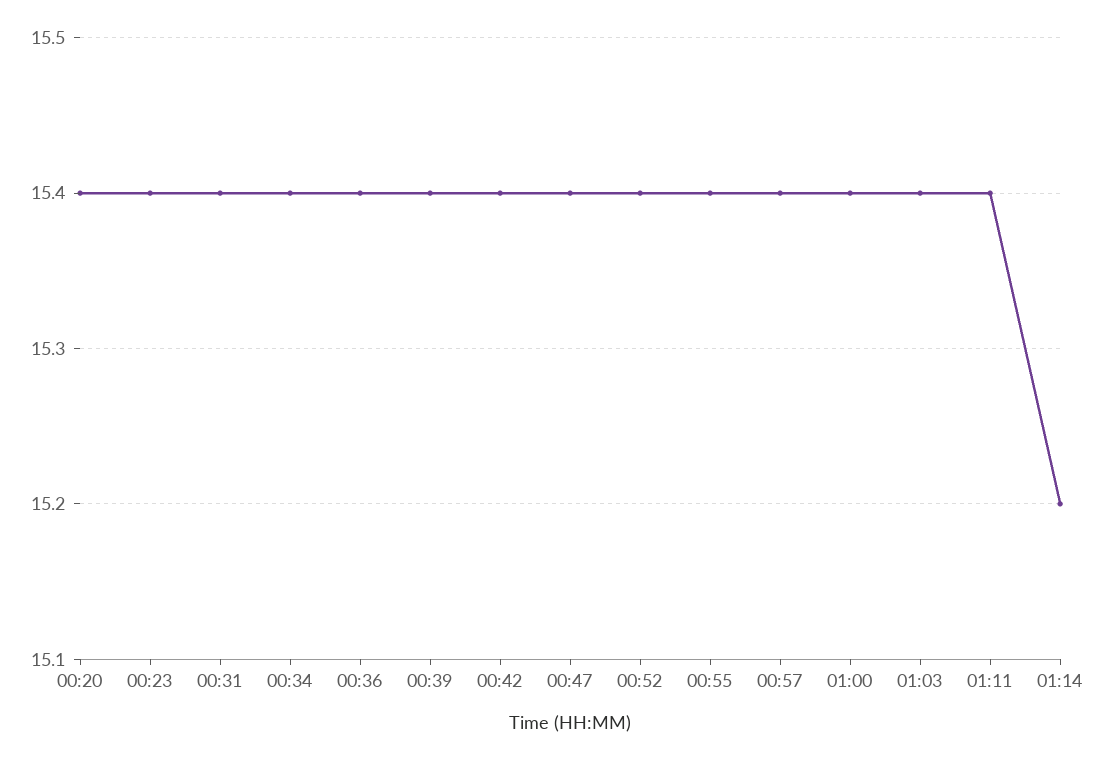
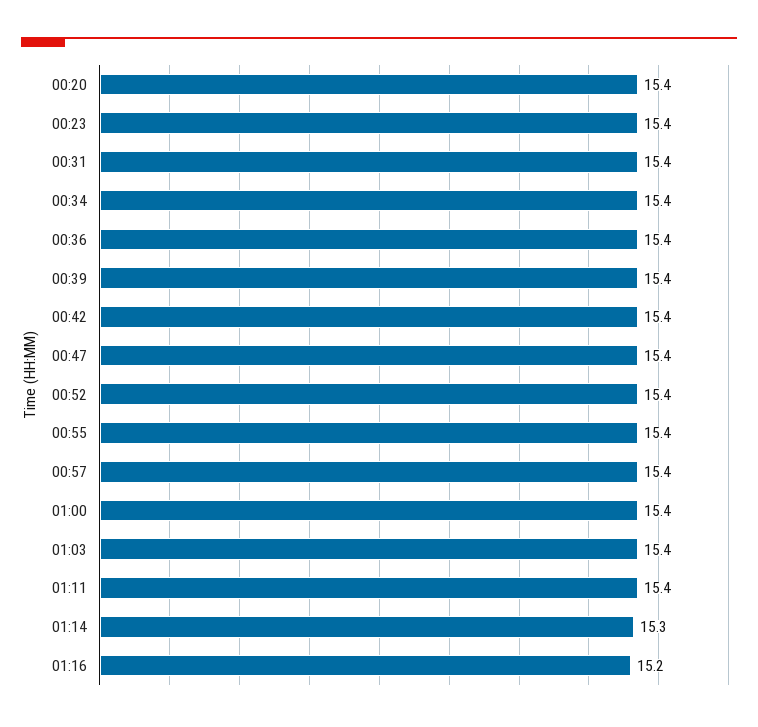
01:14: 15.2 -> 15.3
01:16: none -> 15.2

